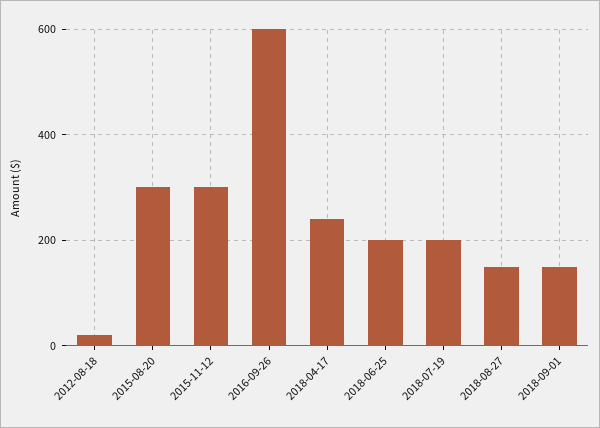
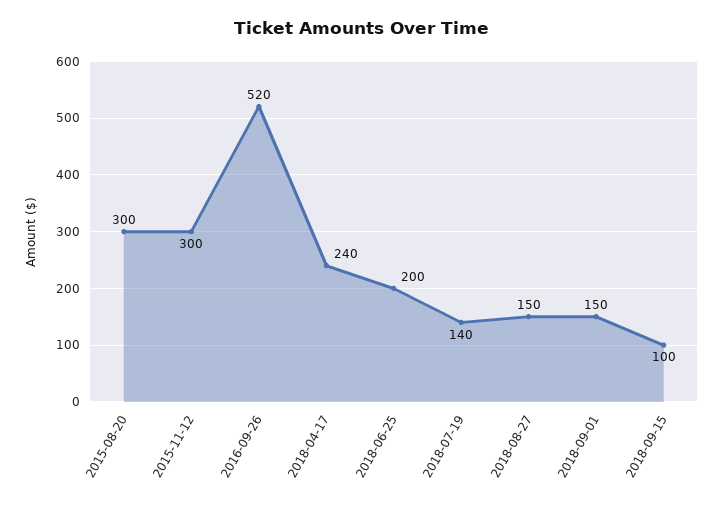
2012-08-18: 20 -> none
2016-09-26: 600 -> 520
2018-07-19: 200 -> 140
2018-09-15: none -> 100

